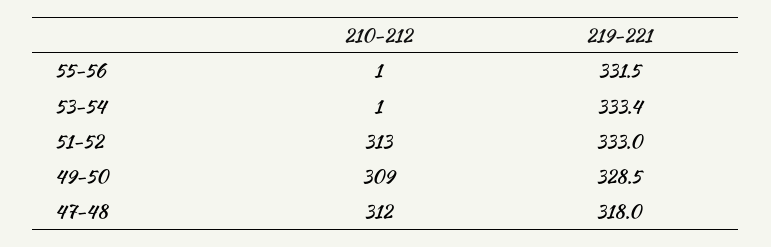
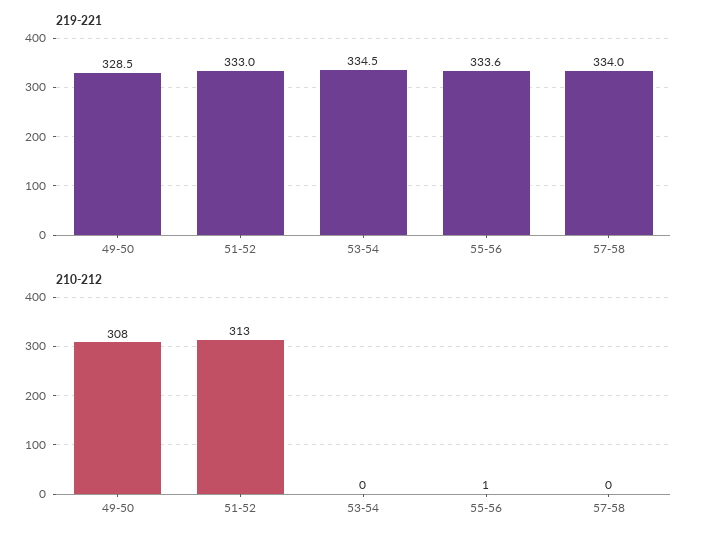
219-221, 55-56: 331.5 -> 333.6
210-212, 53-54: 1 -> 0
219-221, 53-54: 333.4 -> 334.5
210-212, 49-50: 309 -> 308
210-212, 47-48: 312 -> none
219-221, 47-48: 318 -> none
219-221, 57-58: none -> 334
210-212, 57-58: none -> 0

